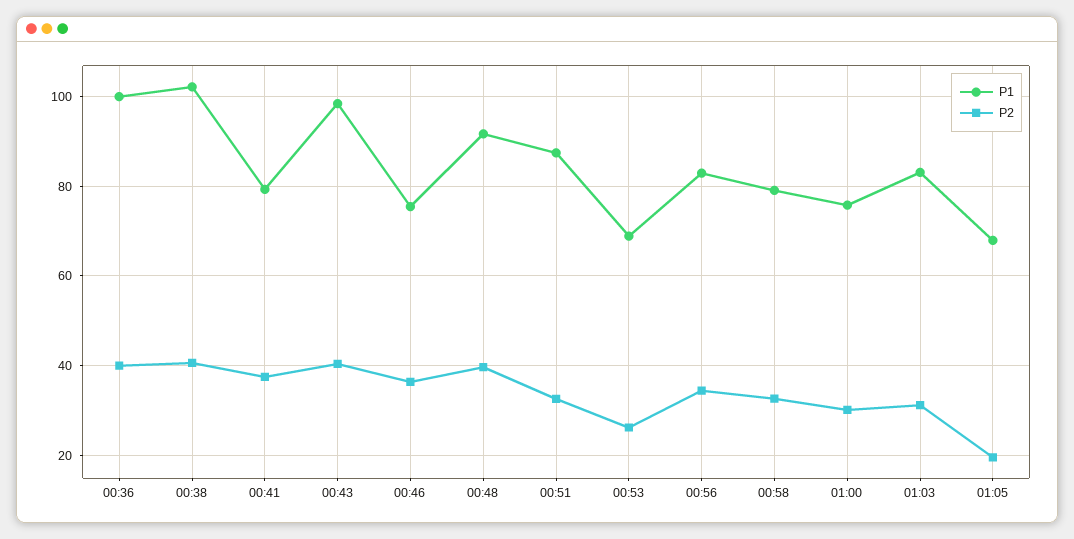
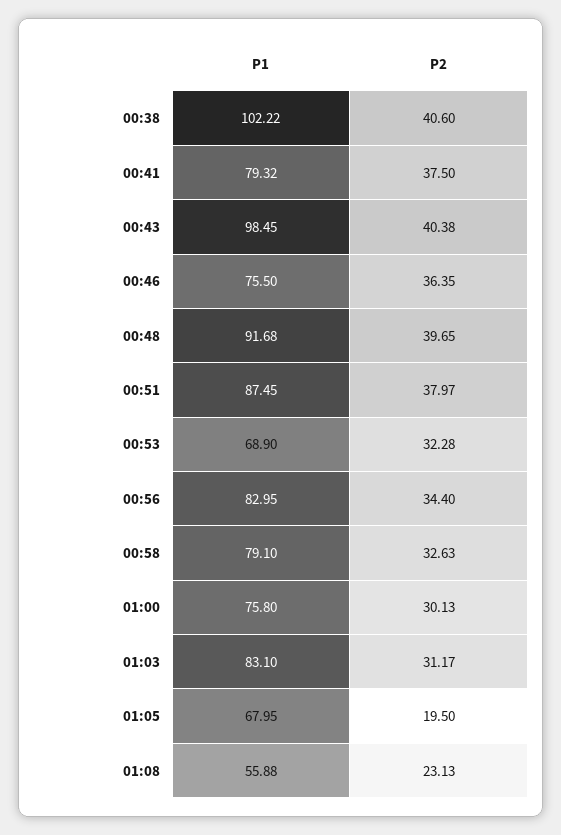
P1, 00:36: 100 -> none
P2, 00:36: 40 -> none
P2, 00:51: 32 -> 37.97
P2, 00:53: 26 -> 32.28
P1, 01:08: none -> 55.88
P2, 01:08: none -> 23.13

